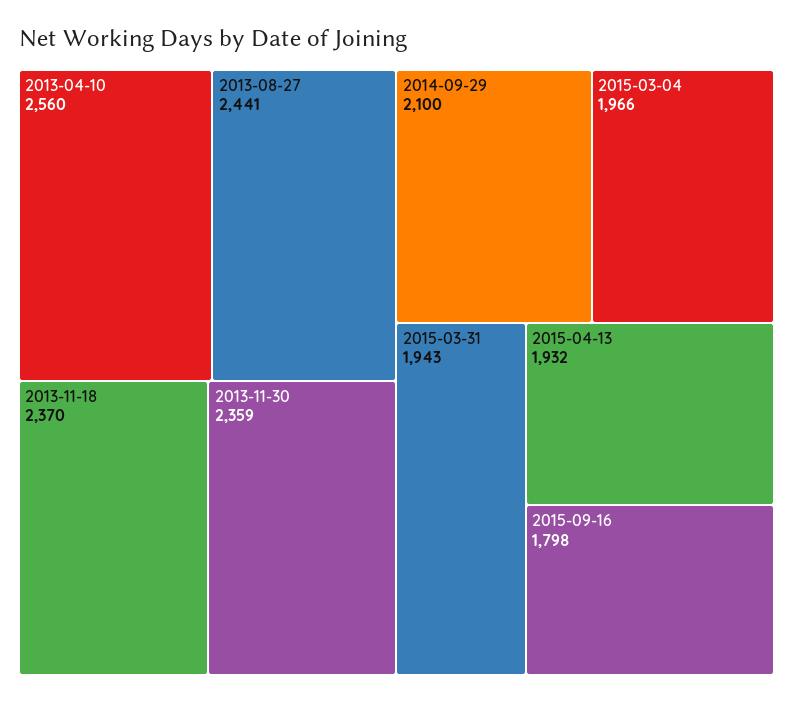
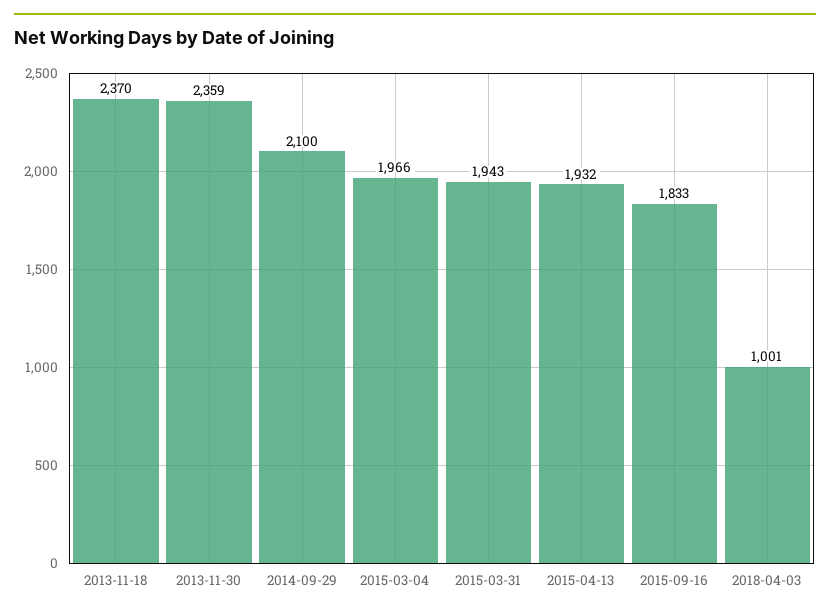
2013-04-10: 2560 -> none
2013-08-27: 2441 -> none
2015-09-16: 1798 -> 1833
2018-04-03: none -> 1001

